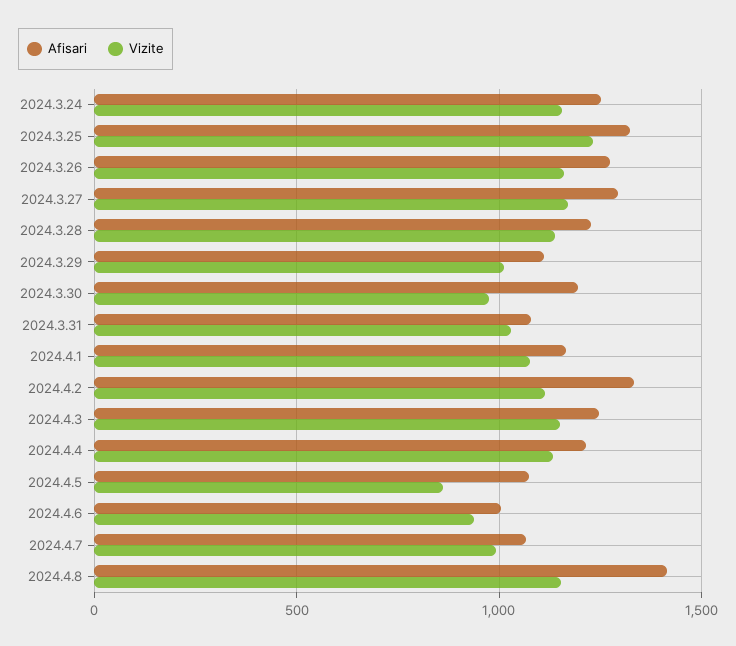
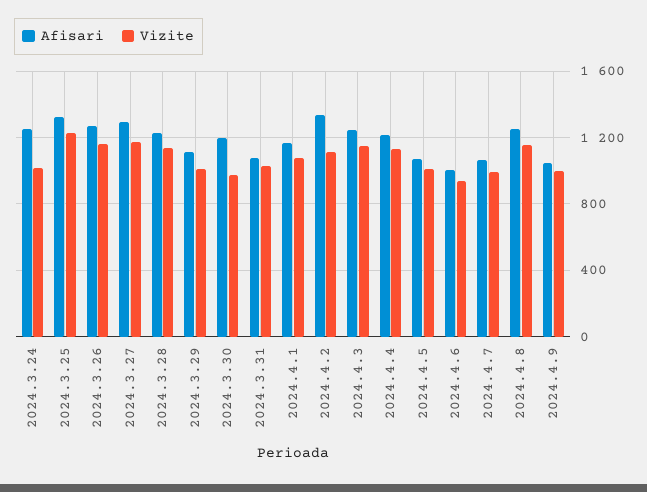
Vizite, 2024.3.24: 1150 -> 1000
Vizite, 2024.4.5: 850 -> 1000
Afisari, 2024.4.8: 1400 -> 1250
Afisari, 2024.4.9: none -> 1050
Vizite, 2024.4.9: none -> 1000

